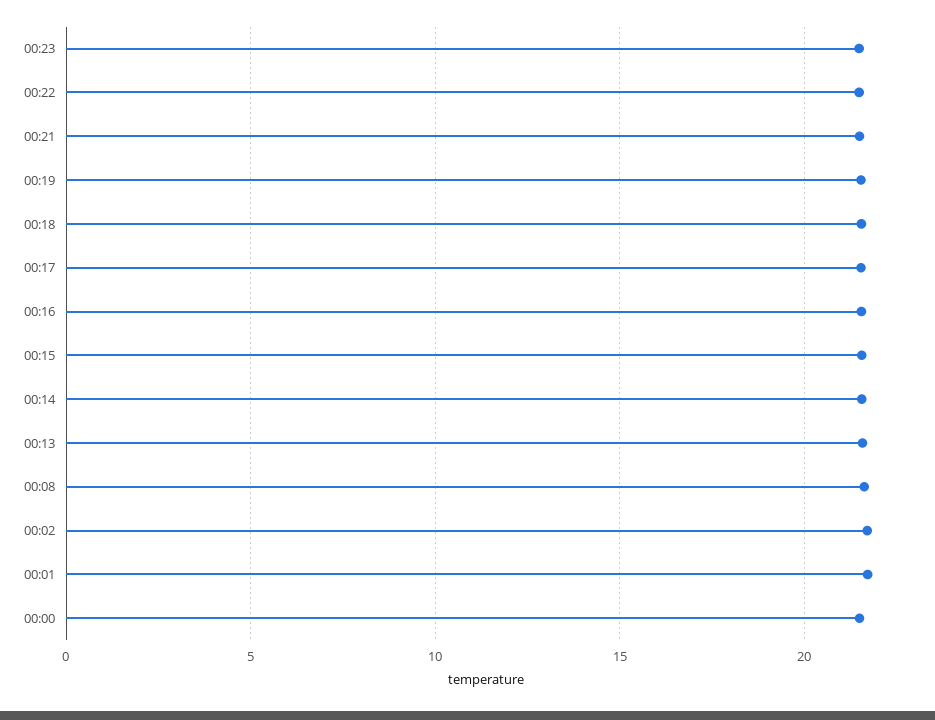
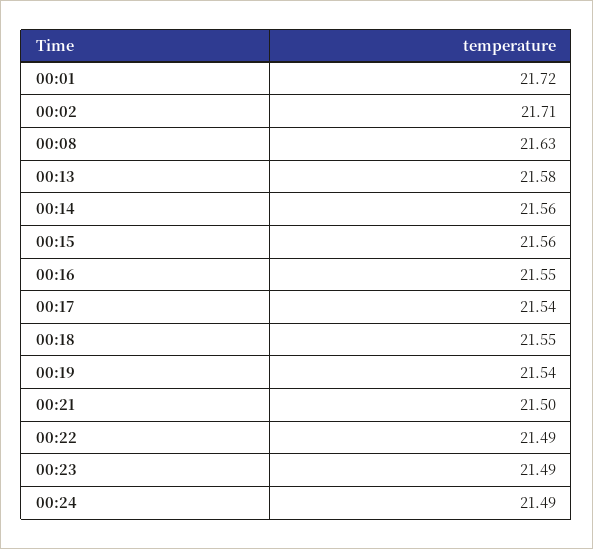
00:00: 21.5 -> none
00:24: none -> 21.49

